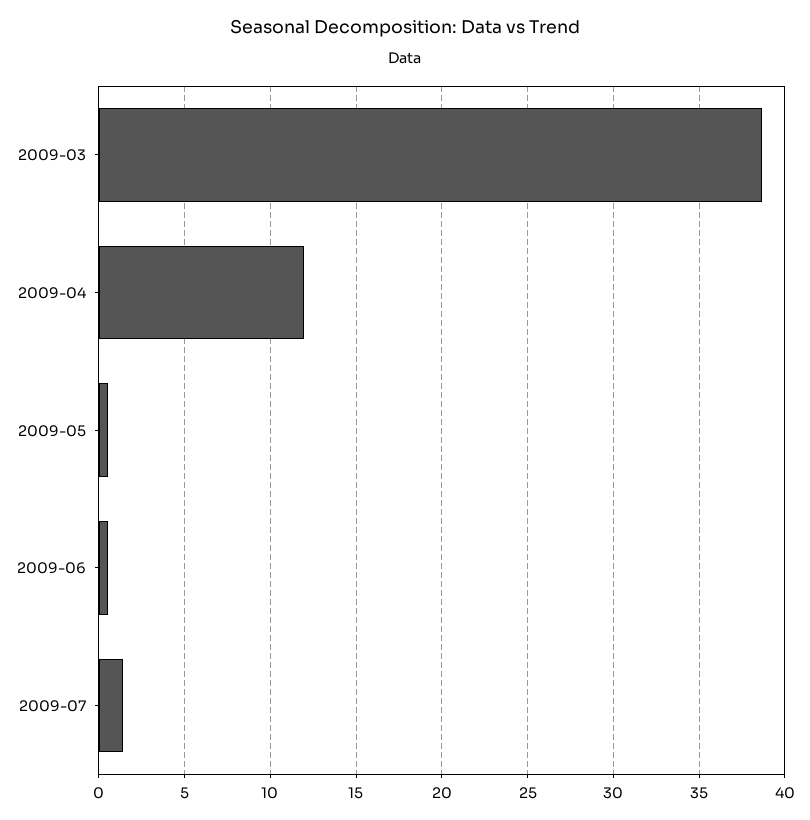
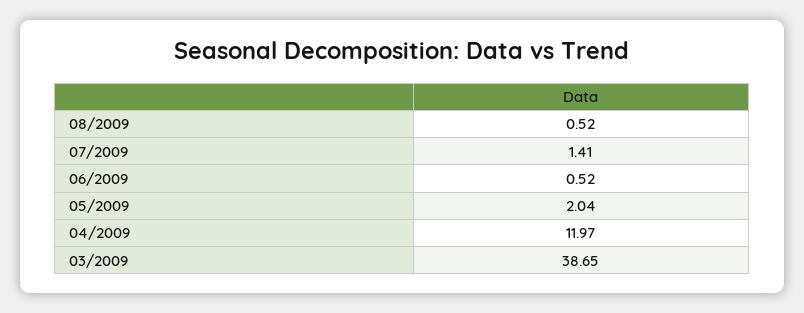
2009-05: 0.5 -> 2.04
08/2009: none -> 0.52

